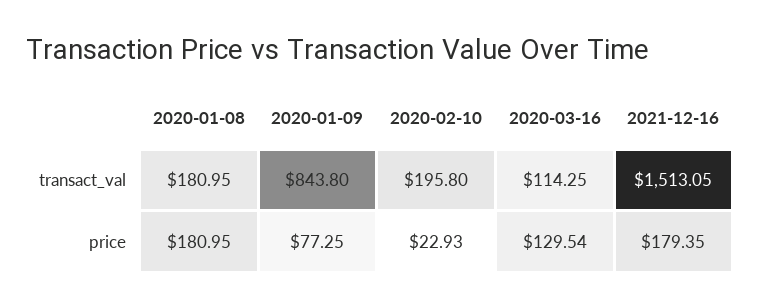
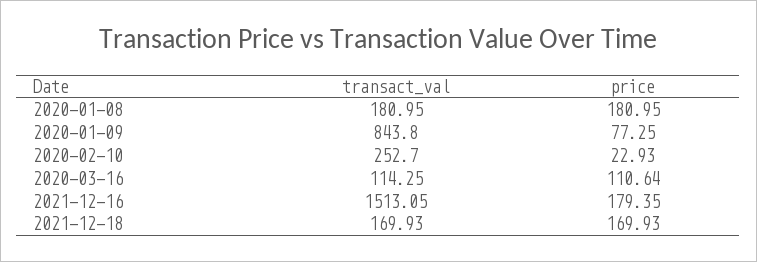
2020-02-10, transact_val: 195.8 -> 252.7
2020-03-16, price: 129.54 -> 110.64
2021-12-18, transact_val: none -> 169.93
2021-12-18, price: none -> 169.93

